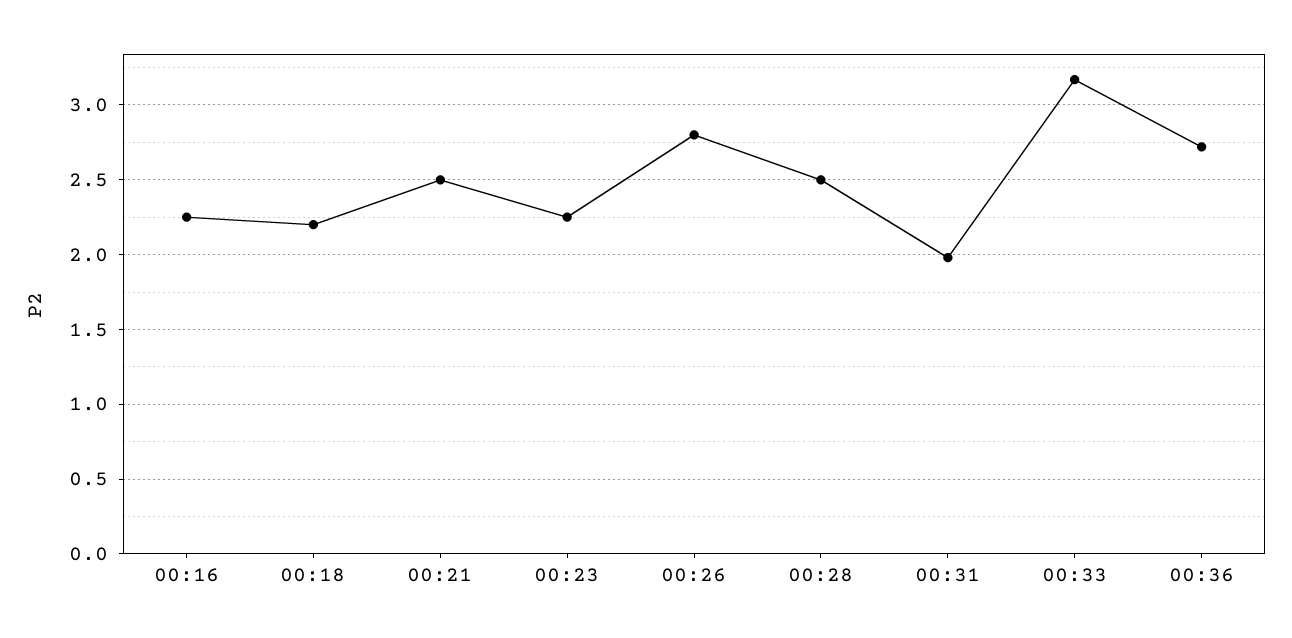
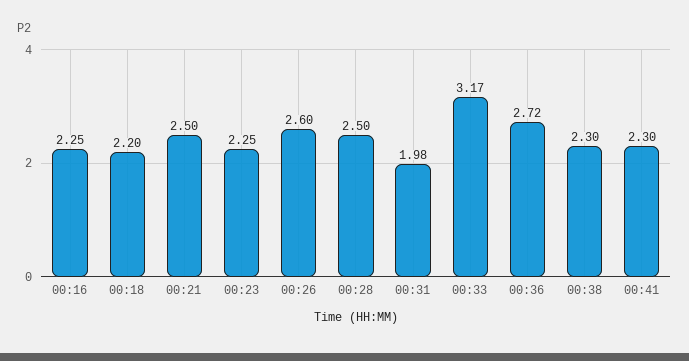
00:26: 2.8 -> 2.6
00:38: none -> 2.3
00:41: none -> 2.3

